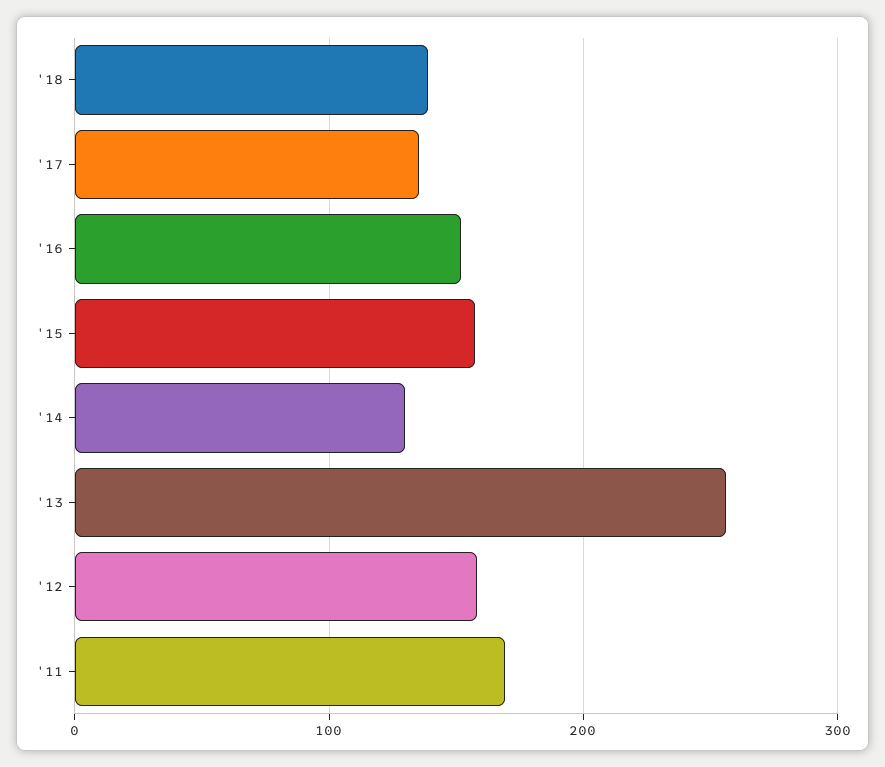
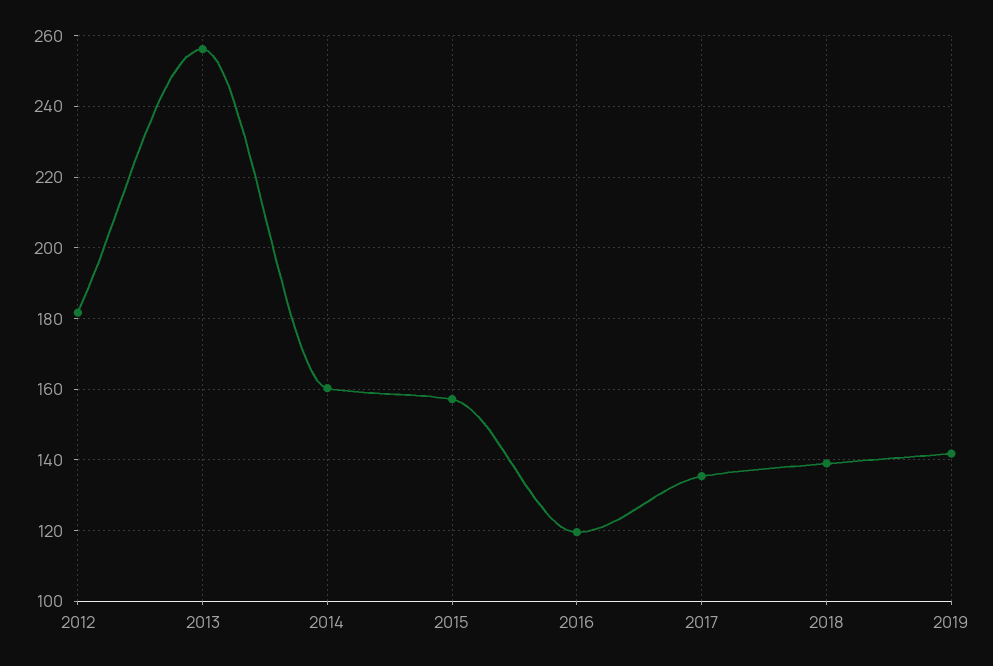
'16: 150 -> 120
'14: 130 -> 160
'12: 160 -> 182
'11: 170 -> none
2019: none -> 142

